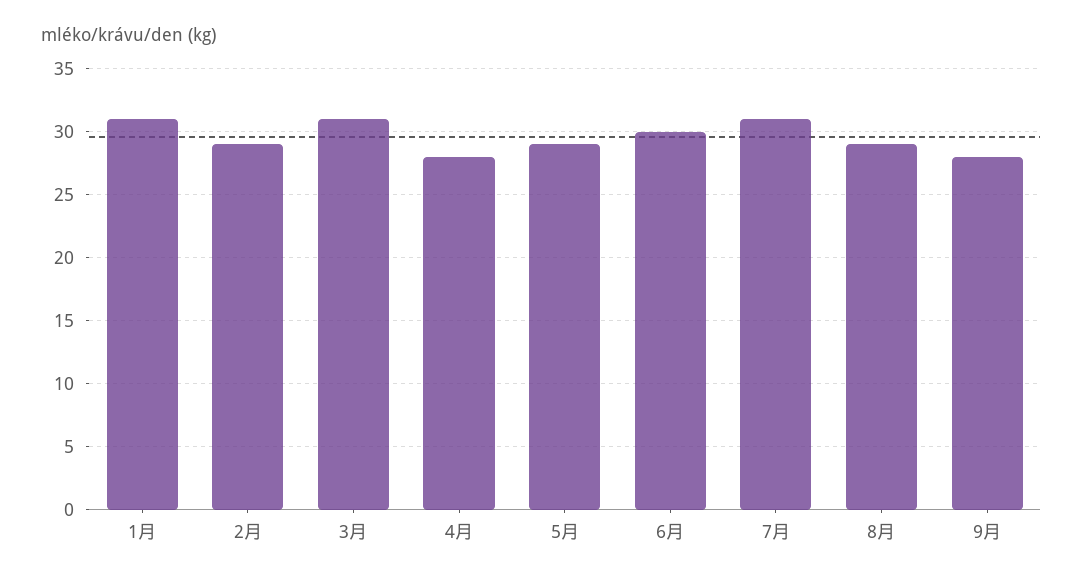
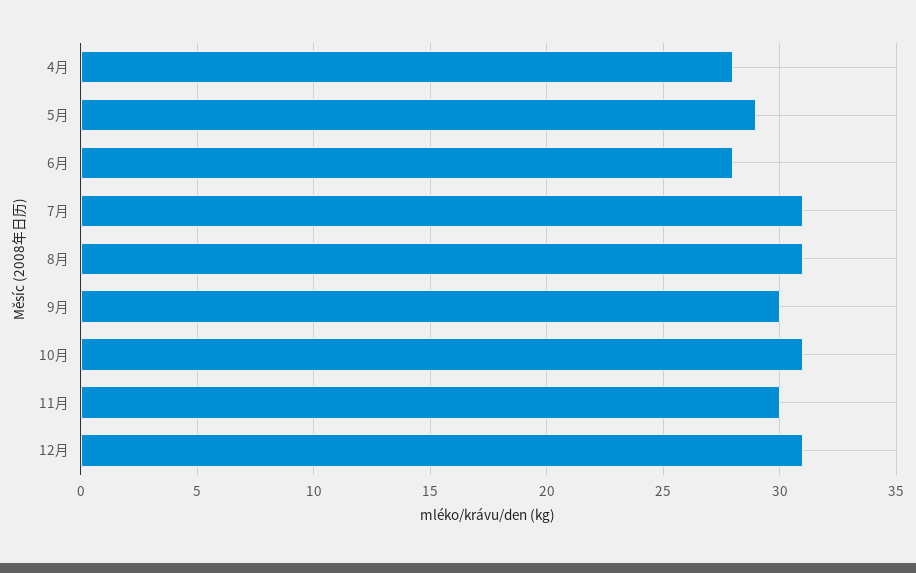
1月: 31 -> none
2月: 29 -> none
3月: 31 -> none
6月: 30 -> 28
8月: 29 -> 31
9月: 28 -> 30
10月: none -> 31
11月: none -> 30
12月: none -> 31

